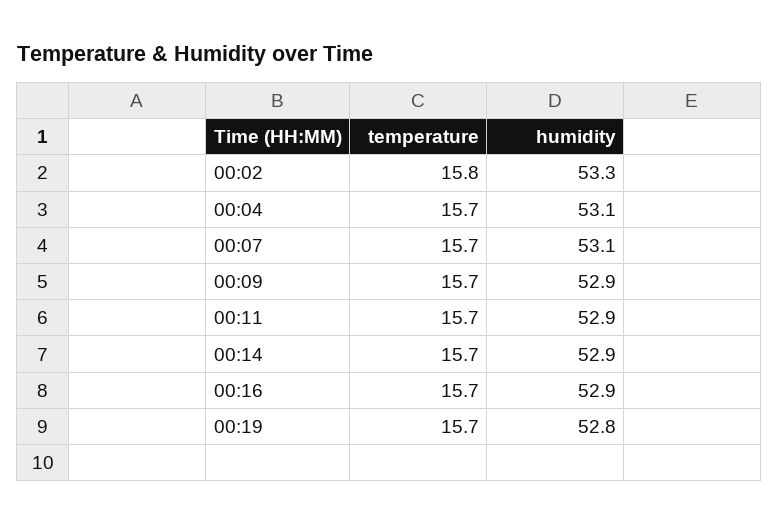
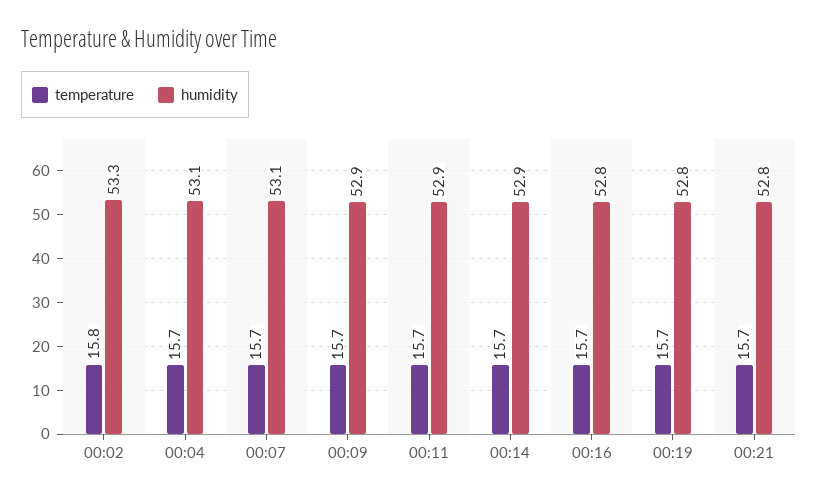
humidity, 00:16: 52.9 -> 52.8
temperature, 00:21: none -> 15.7
humidity, 00:21: none -> 52.8

